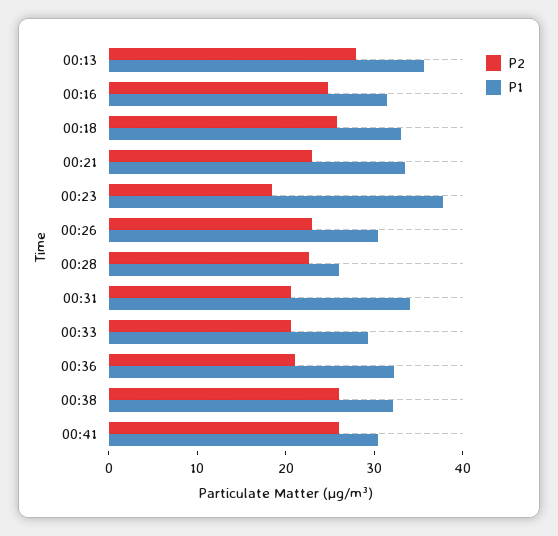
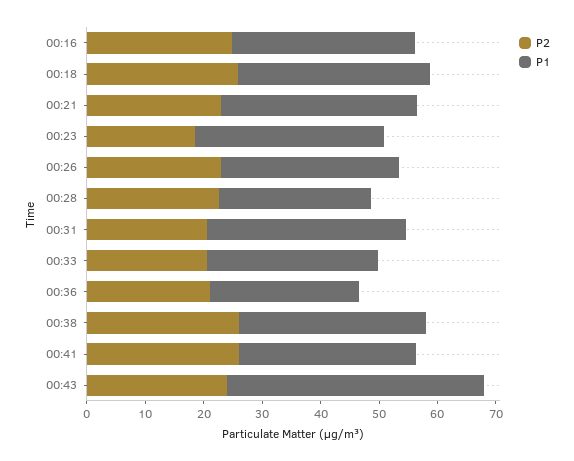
P2, 00:13: 28 -> none
P1, 00:13: 36 -> none
P1, 00:23: 38 -> 32
P1, 00:36: 32 -> 26
P2, 00:43: none -> 24
P1, 00:43: none -> 44

